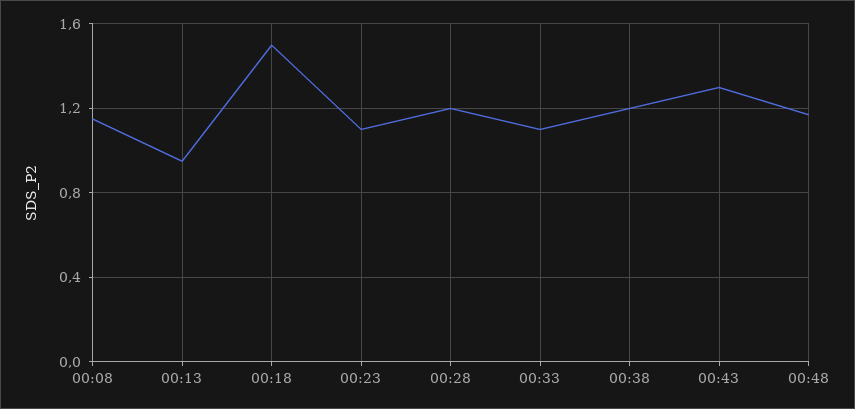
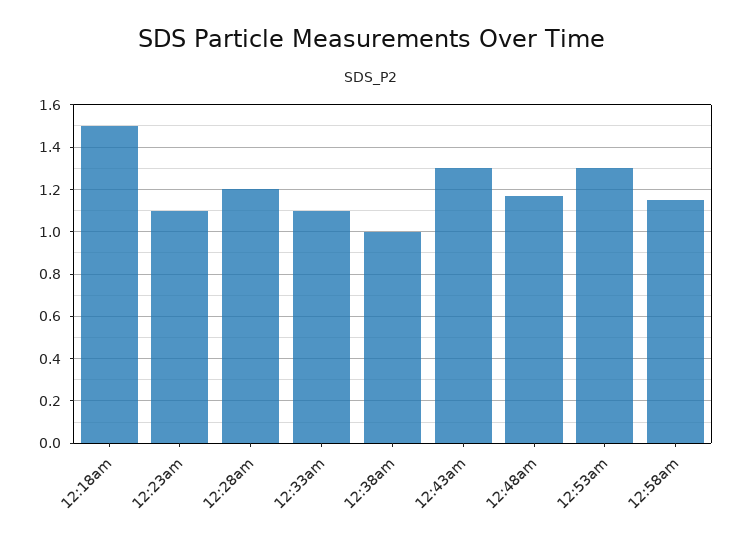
00:08: 1.15 -> none
00:13: 0.95 -> none
00:38: 1.2 -> 1
12:53am: none -> 1.3
12:58am: none -> 1.15

